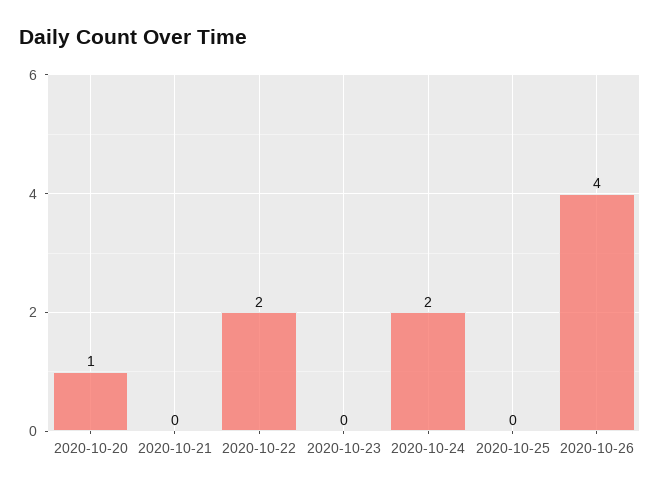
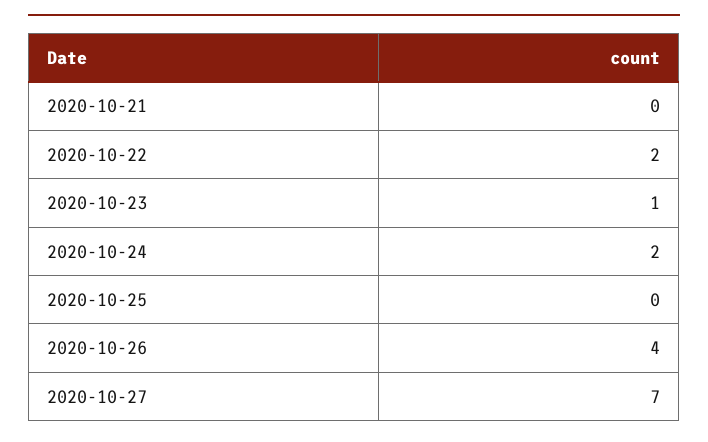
2020-10-20: 1 -> none
2020-10-23: 0 -> 1
2020-10-27: none -> 7

